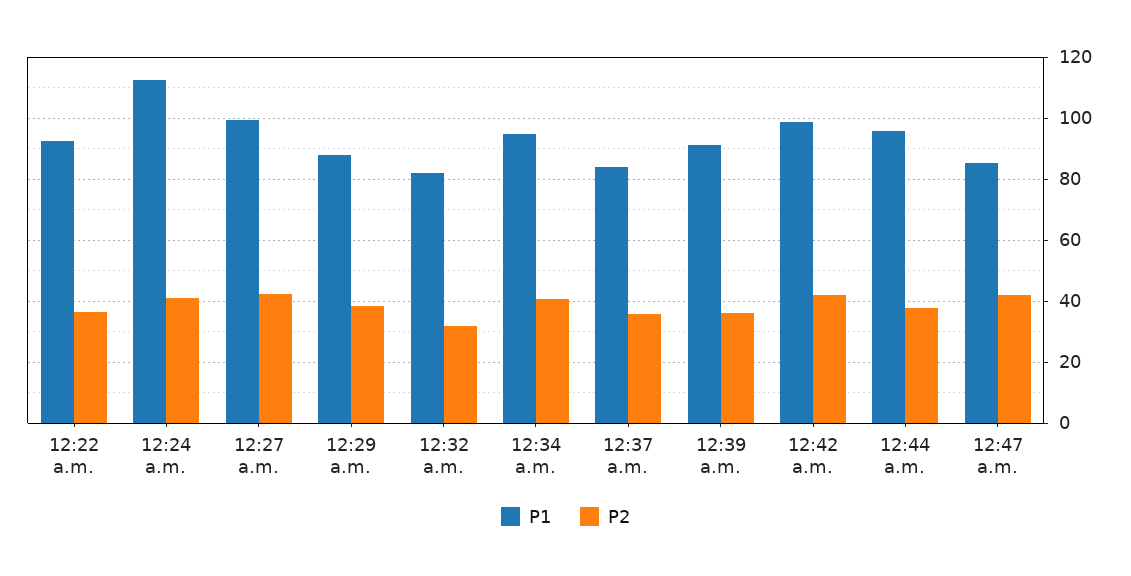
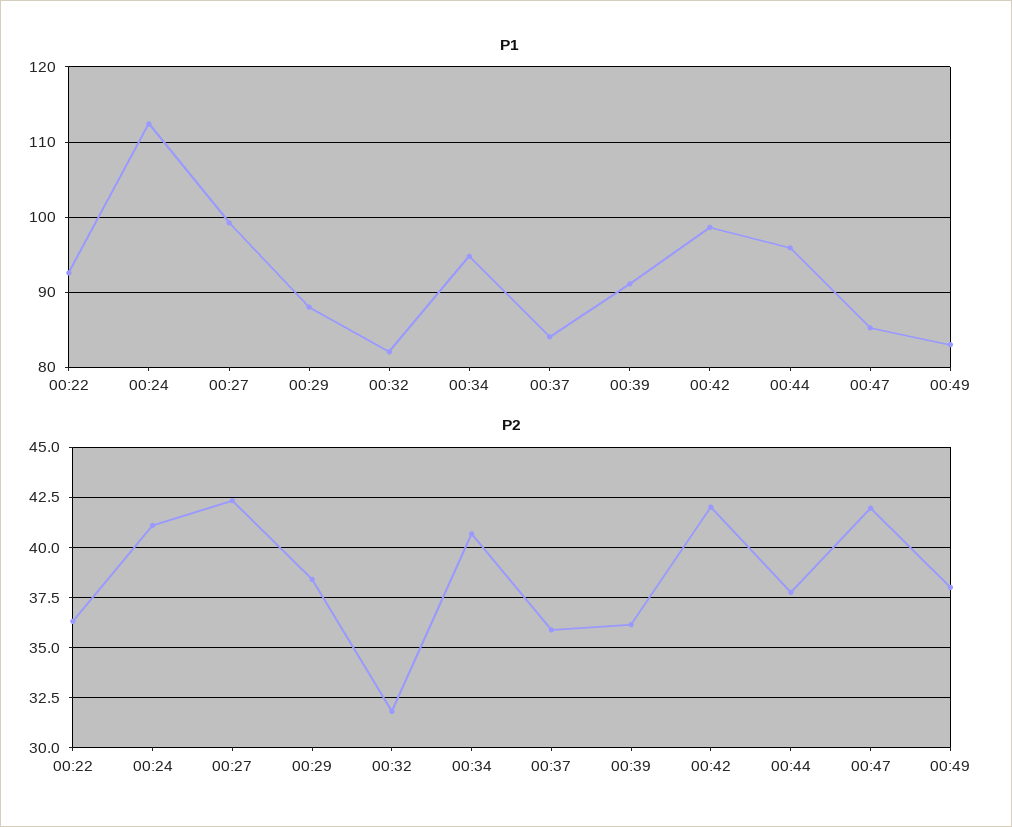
P1, 00:49: none -> 83
P2, 00:49: none -> 38

